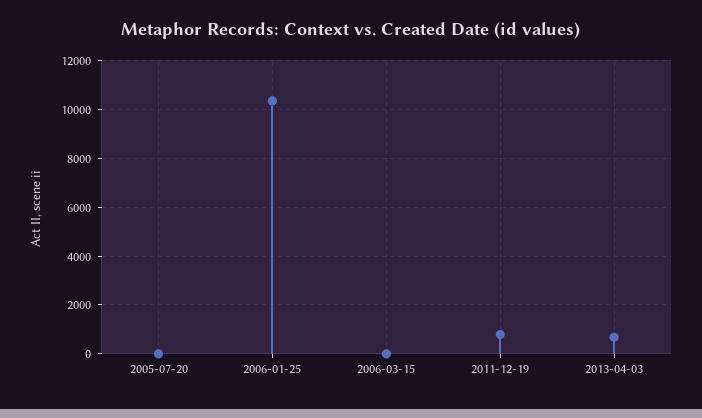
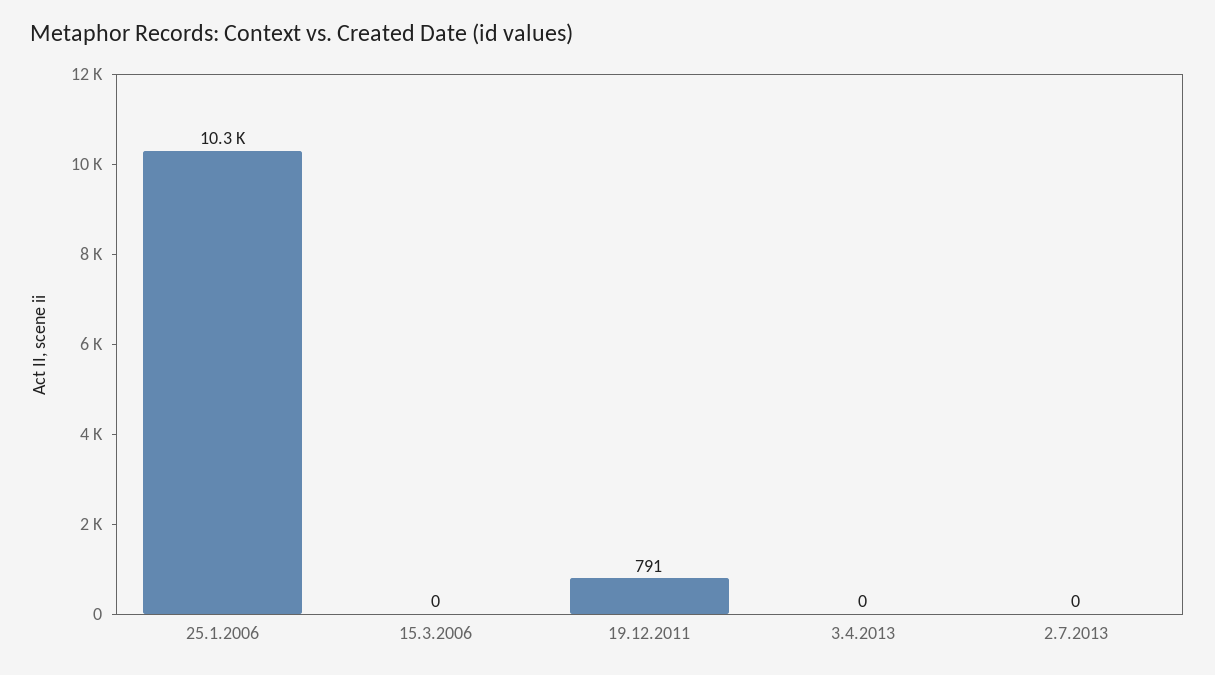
2005-07-20: 0 -> none
2013-04-03: 750 -> 0
2.7.2013: none -> 0

